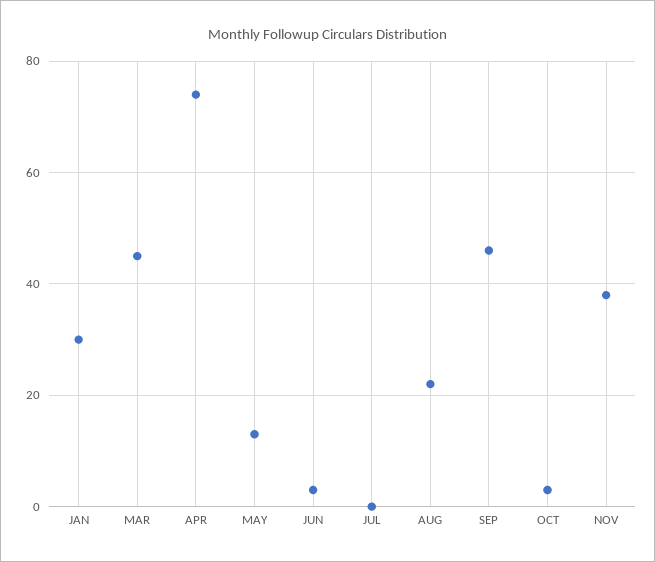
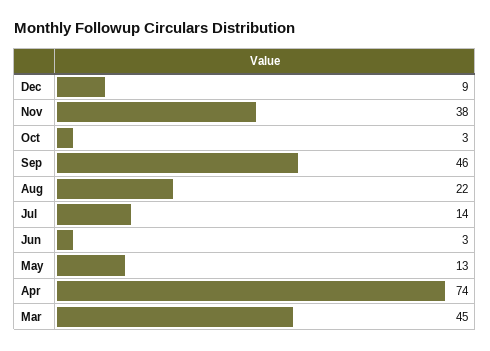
JAN: 30 -> none
JUL: 0 -> 14
Dec: none -> 9

